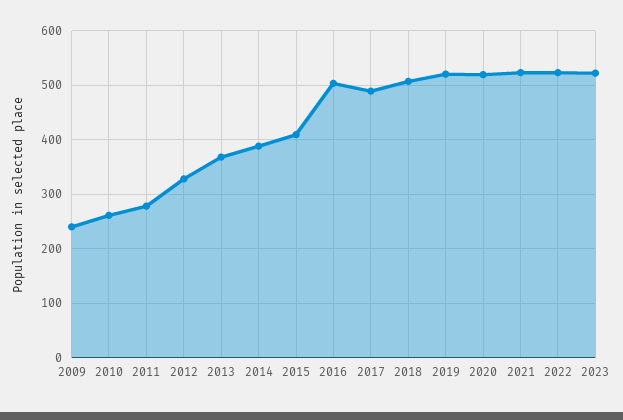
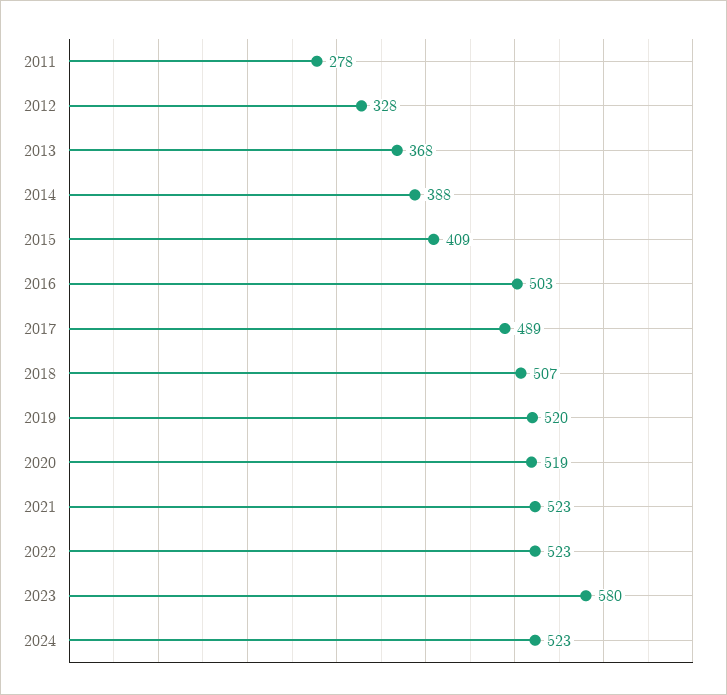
2009: 240 -> none
2010: 260 -> none
2023: 520 -> 580
2024: none -> 523

